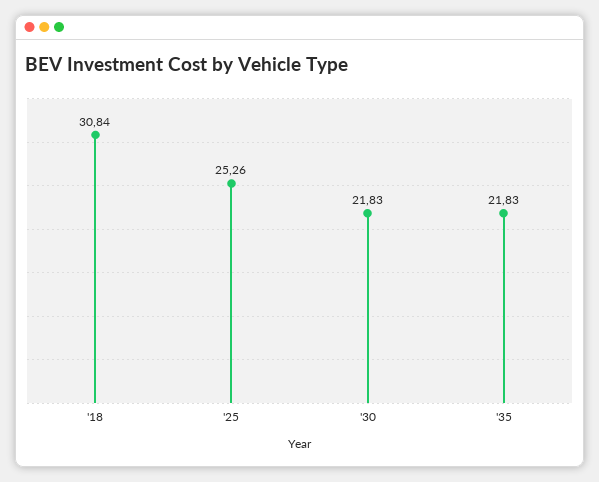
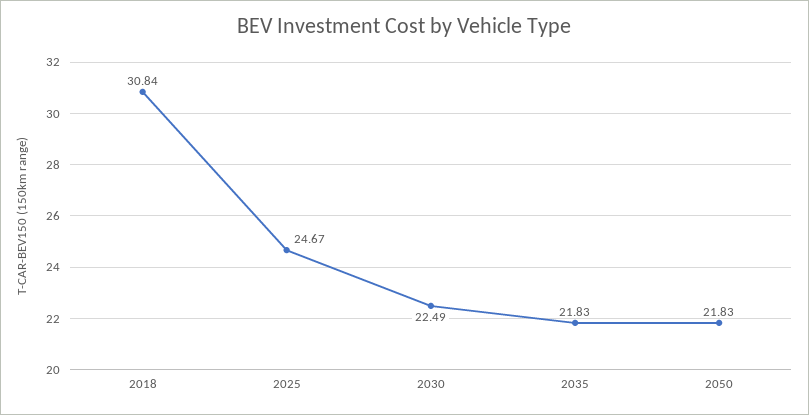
'25: 25.26 -> 24.67
'30: 21.83 -> 22.49
2050: none -> 21.83

